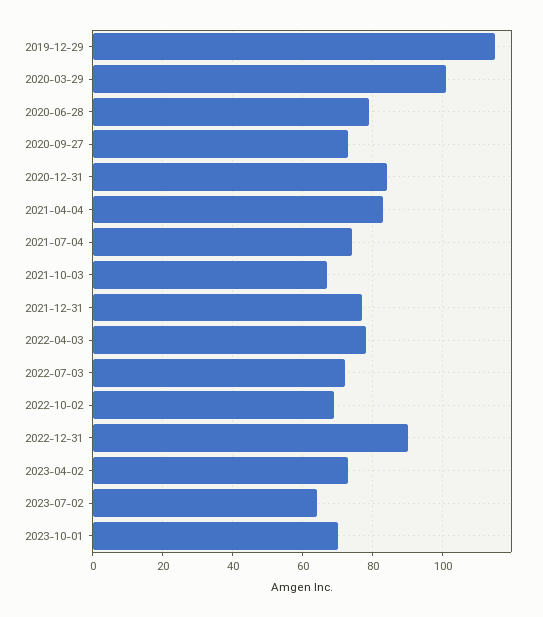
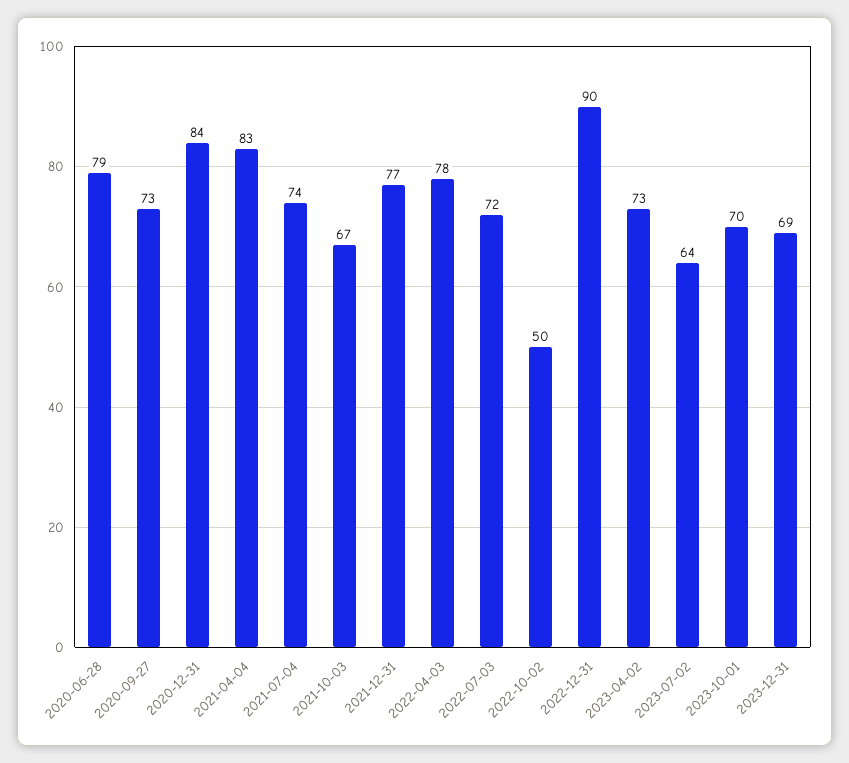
2019-12-29: 115 -> none
2020-03-29: 100 -> none
2022-10-02: 70 -> 50
2023-12-31: none -> 69

